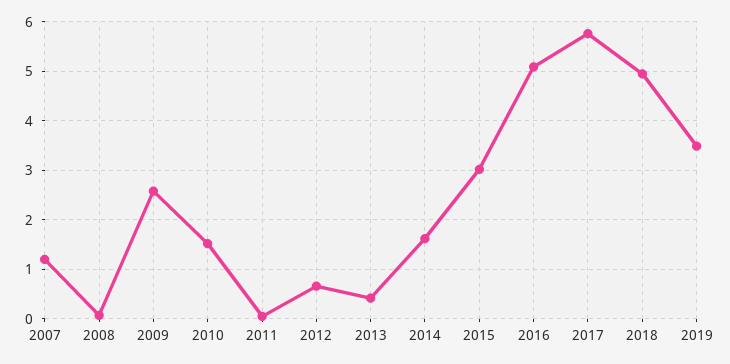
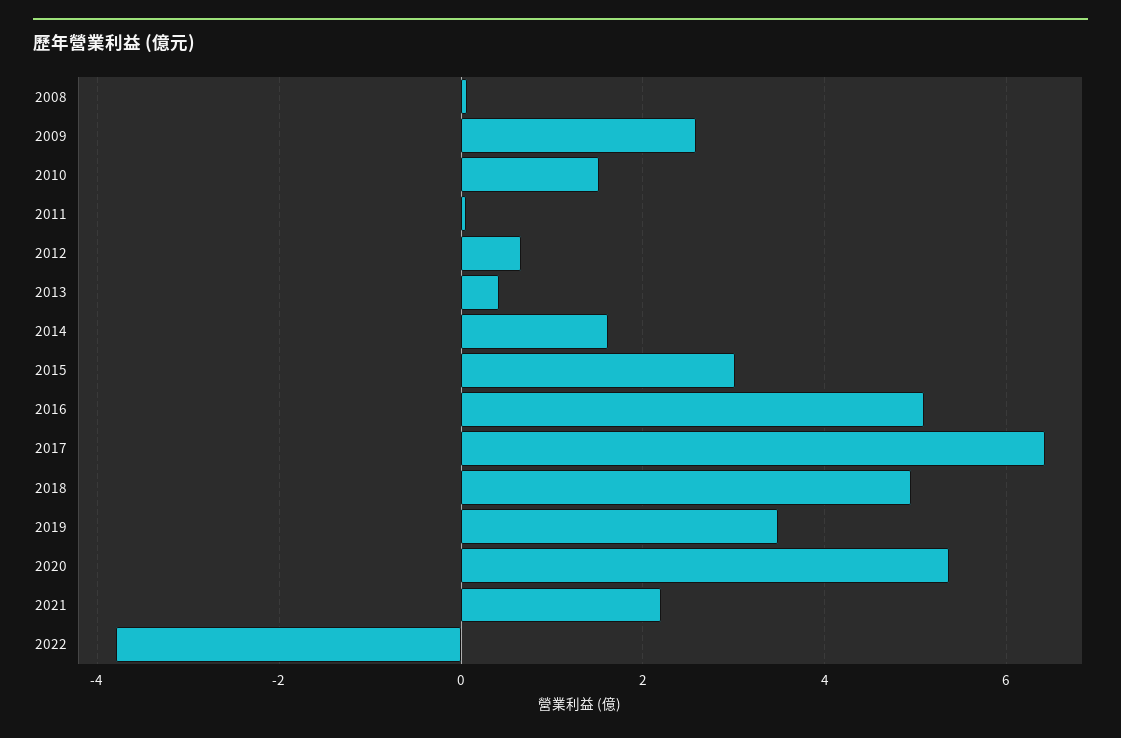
2007: 1.2 -> none
2017: 5.8 -> 6.4
2020: none -> 5.4
2021: none -> 2.2
2022: none -> -3.8

